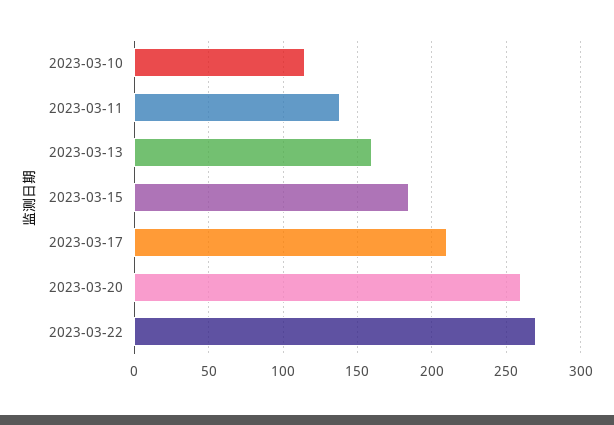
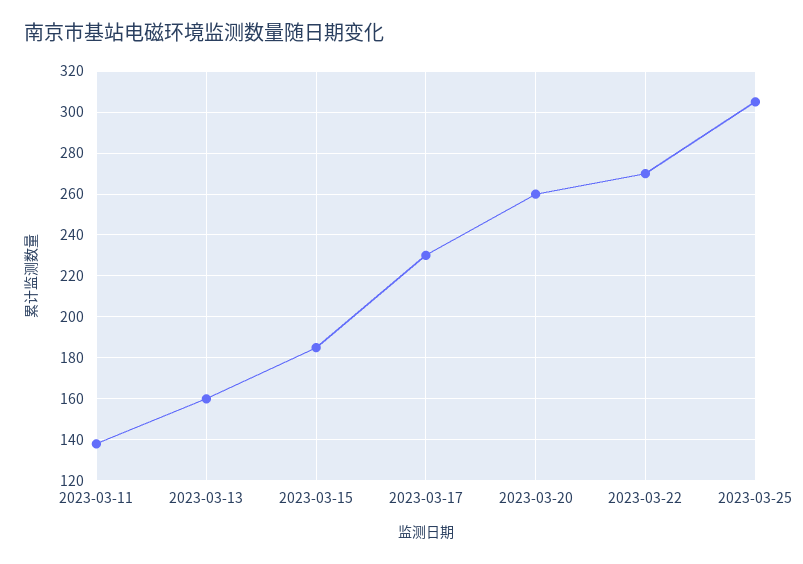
2023-03-10: 115 -> none
2023-03-17: 210 -> 230
2023-03-25: none -> 305

